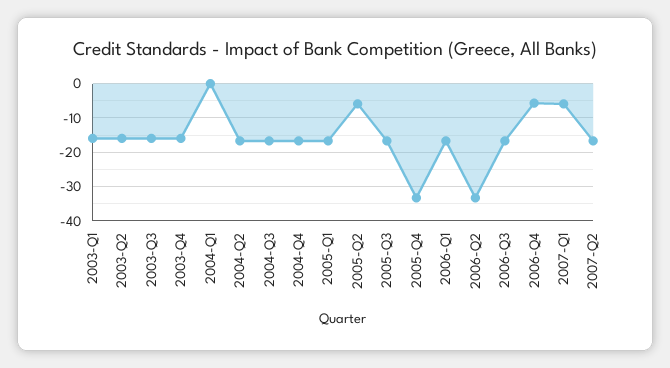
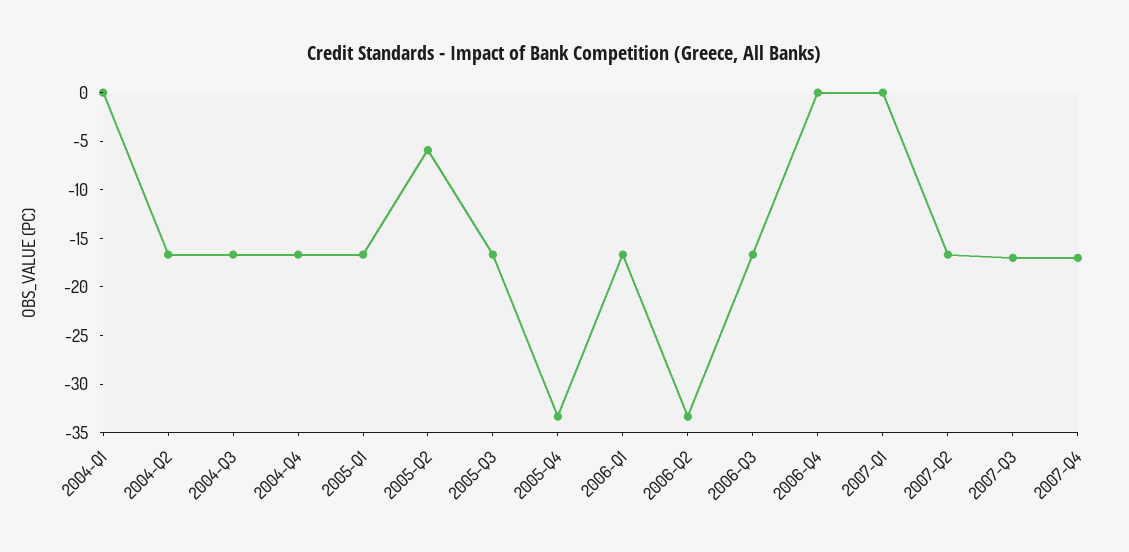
2003-Q1: -16 -> none
2003-Q2: -16 -> none
2003-Q3: -16 -> none
2003-Q4: -16 -> none
2006-Q4: -6 -> 0
2007-Q1: -6 -> 0
2007-Q3: none -> -17
2007-Q4: none -> -17

